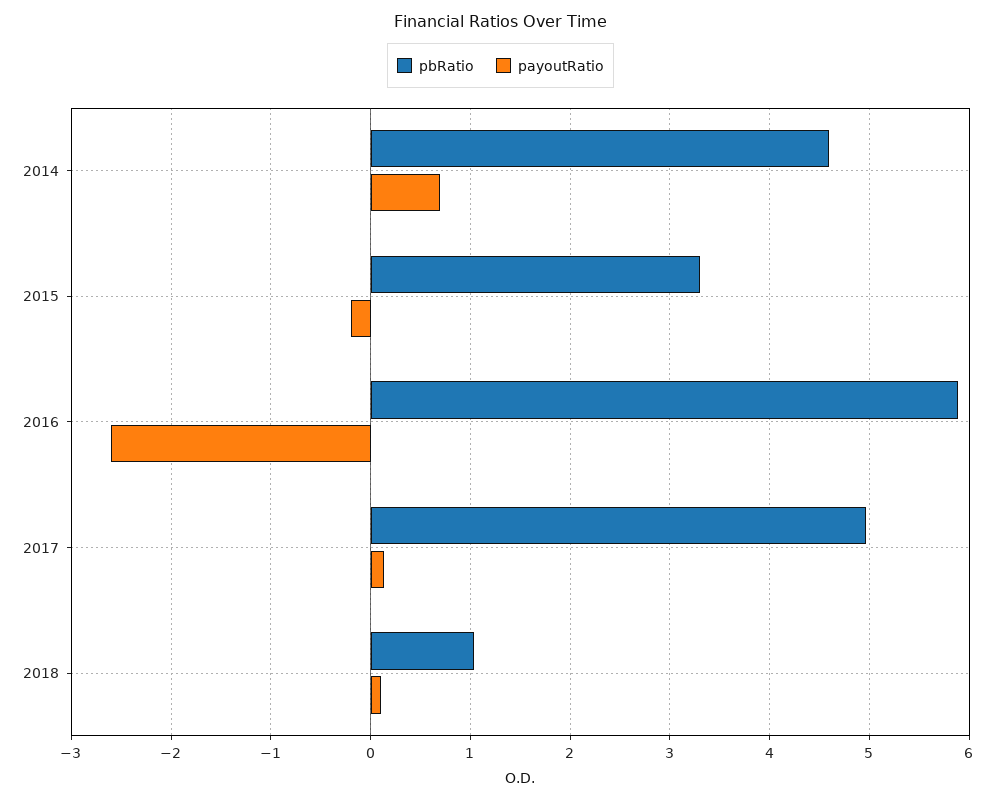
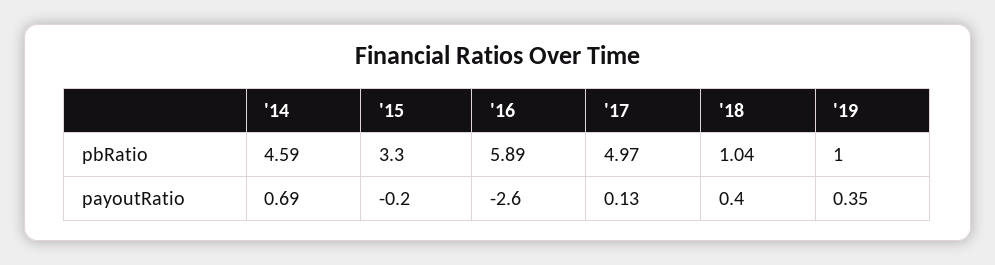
payoutRatio, 2018: 0.1 -> 0.4
pbRatio, '19: none -> 1
payoutRatio, '19: none -> 0.35

